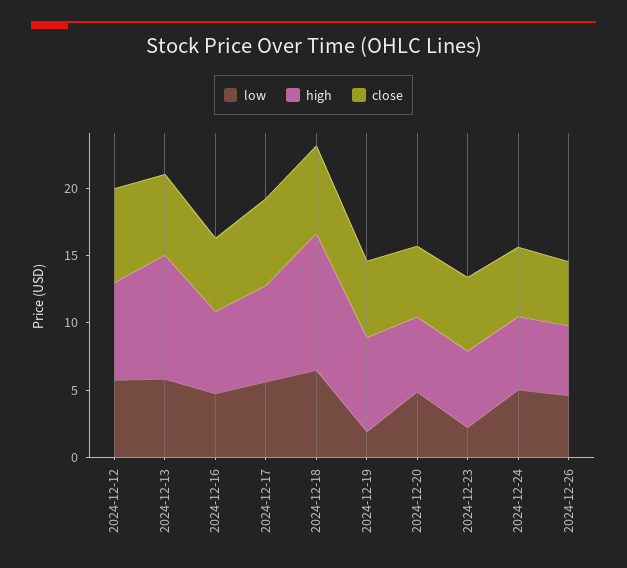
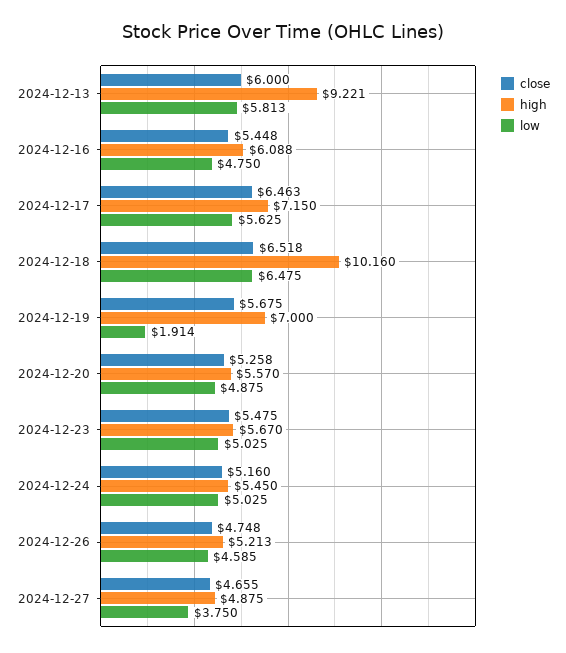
low, 2024-12-12: 6 -> none
high, 2024-12-12: 7 -> none
close, 2024-12-12: 7 -> none
low, 2024-12-23: 2 -> 5.025
close, 2024-12-27: none -> 4.655
high, 2024-12-27: none -> 4.875
low, 2024-12-27: none -> 3.75

